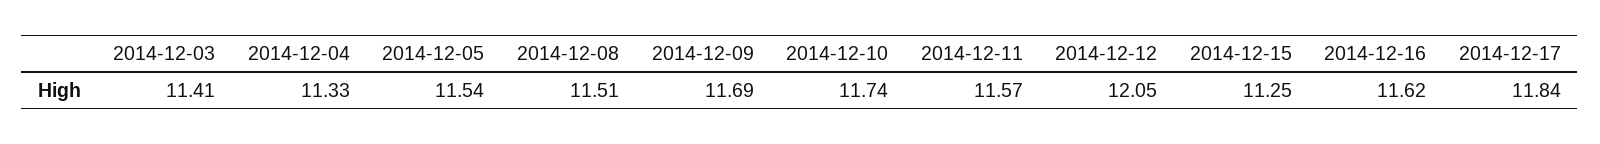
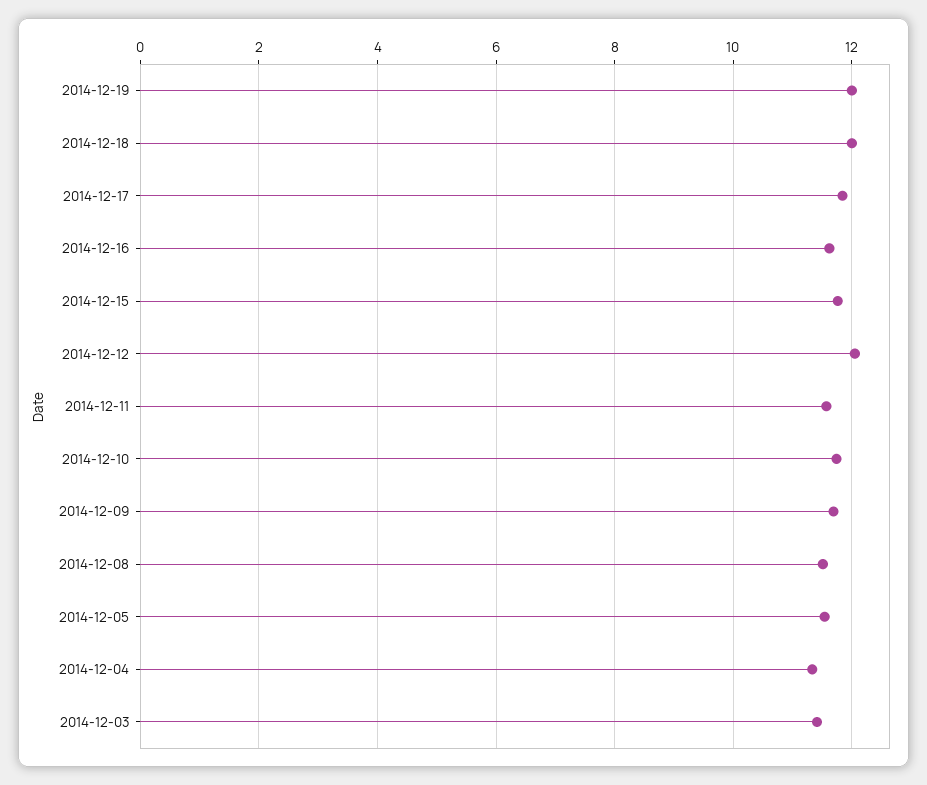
2014-12-15: 11.25 -> 11.8
2014-12-19: none -> 12
2014-12-18: none -> 12

